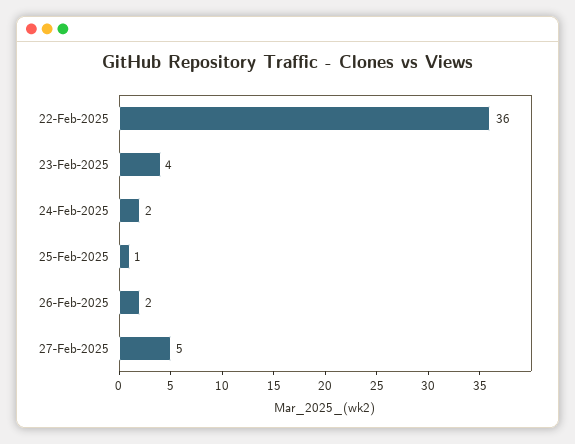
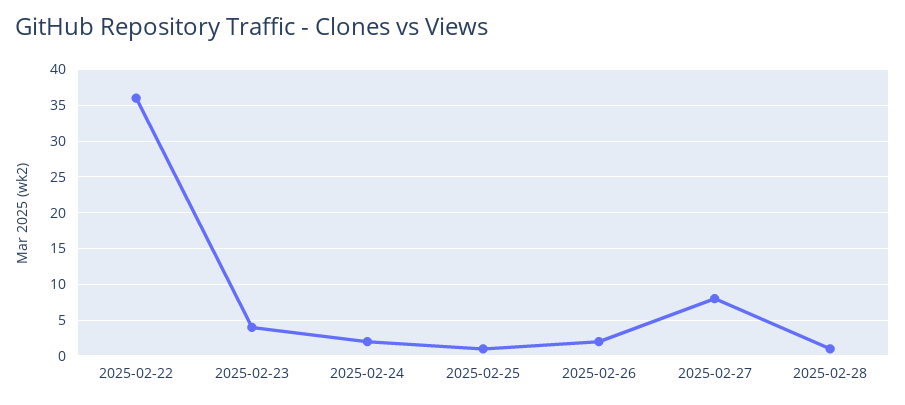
27-Feb-2025: 5 -> 8
2025-02-28: none -> 1

